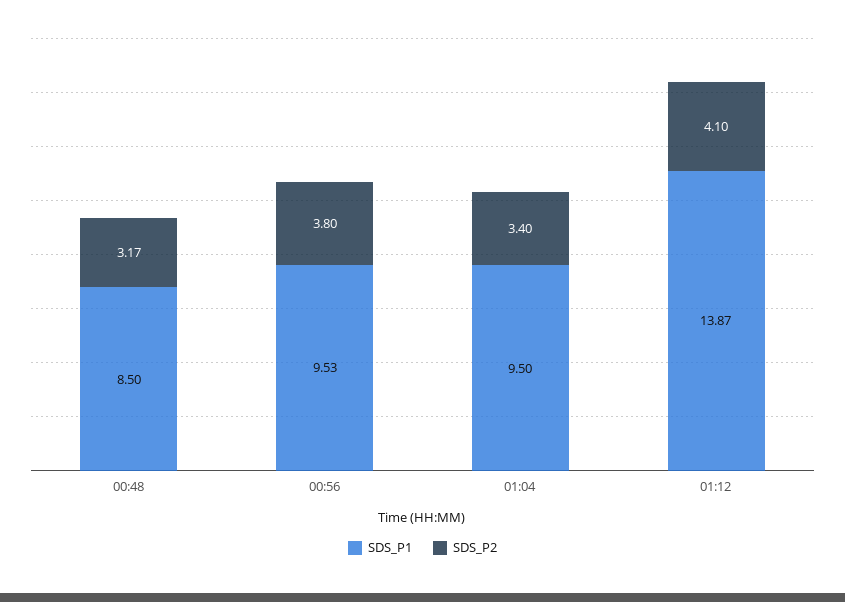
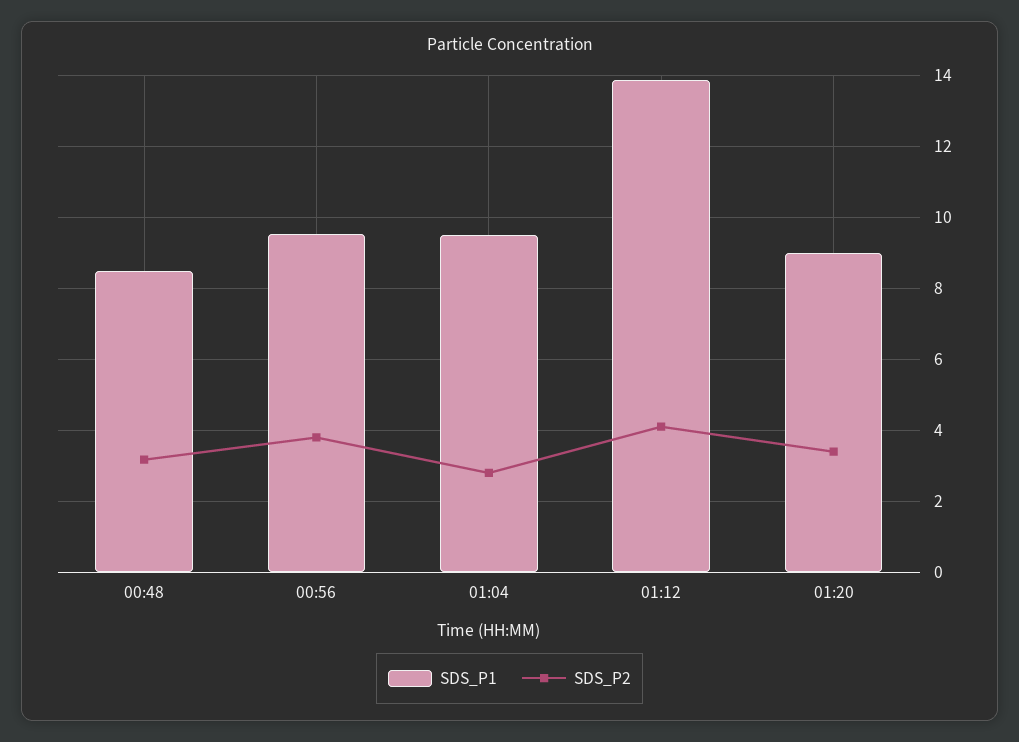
SDS_P2, 01:04: 3.4 -> 2.8
SDS_P1, 01:20: none -> 9
SDS_P2, 01:20: none -> 3.4

